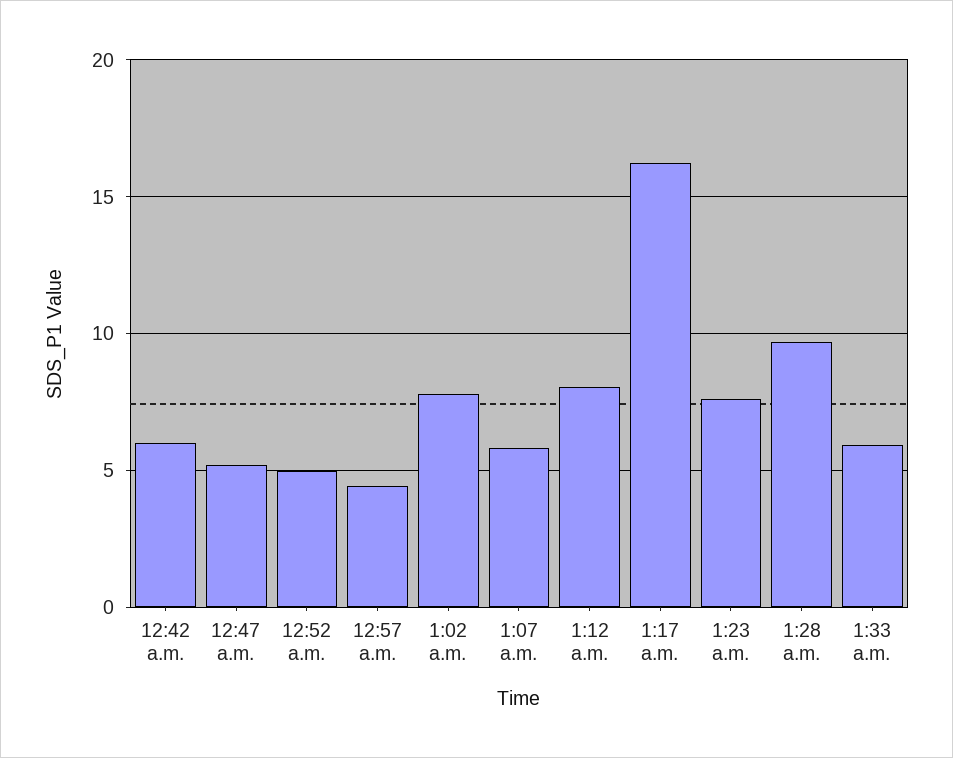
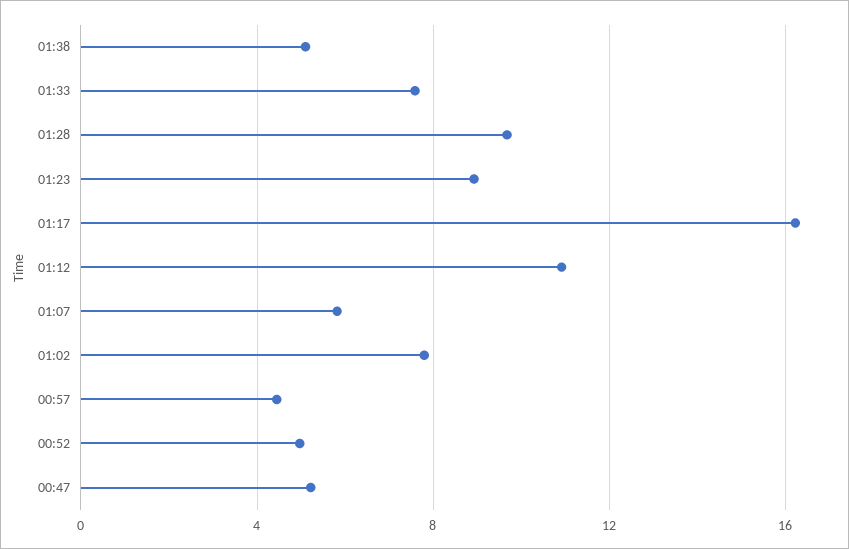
12:42 a.m.: 6 -> none
1:12 a.m.: 8 -> 11
1:23 a.m.: 7.5 -> 9
1:33 a.m.: 6 -> 7.5
01:38: none -> 5

